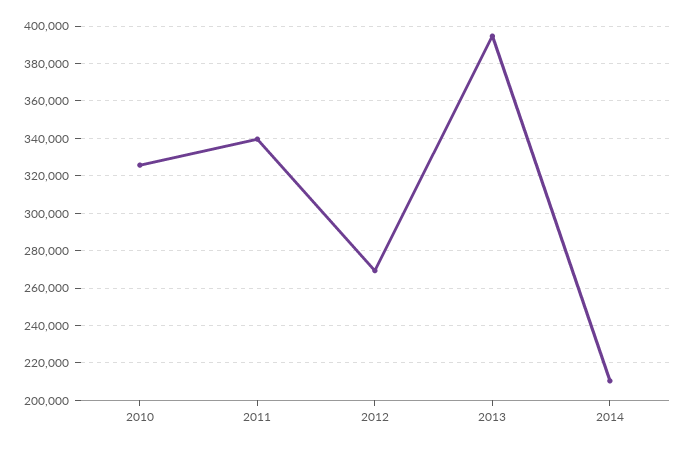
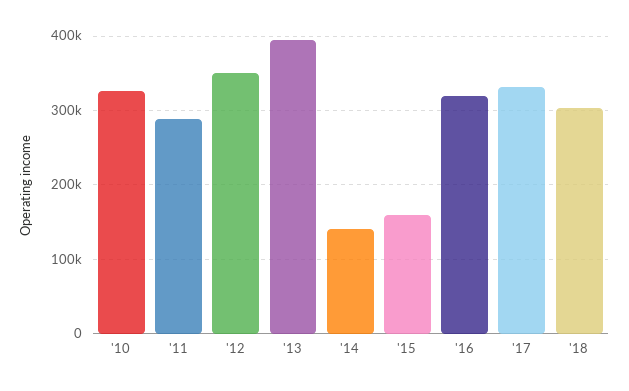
2011: 340000 -> 290000
2012: 270000 -> 350000
2014: 210000 -> 140000
'15: none -> 160000
'16: none -> 320000
'17: none -> 330000
'18: none -> 300000

